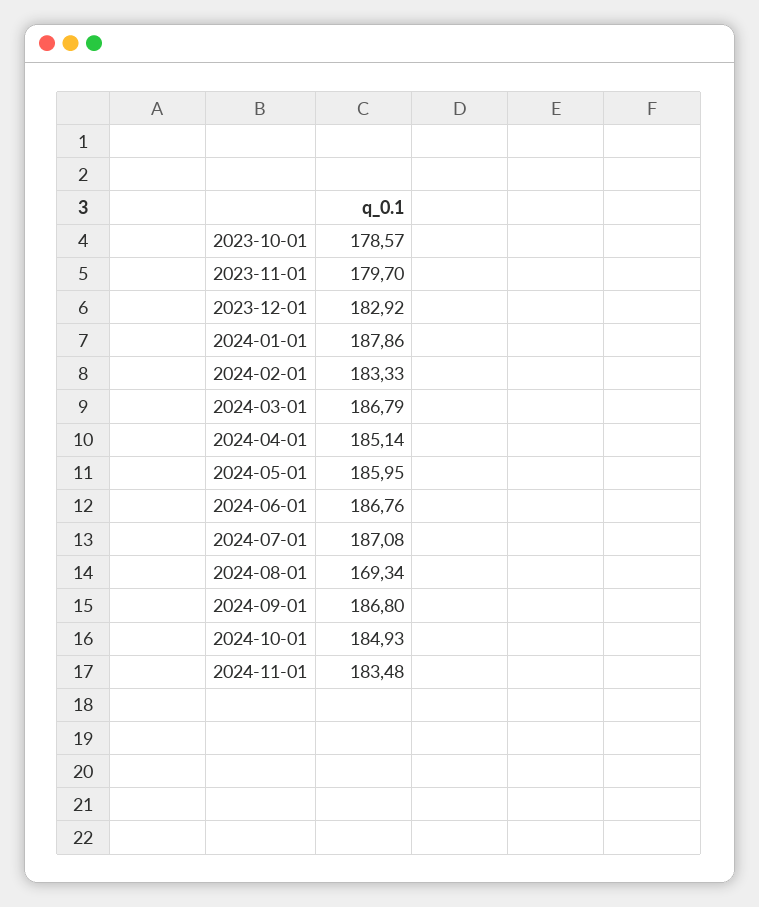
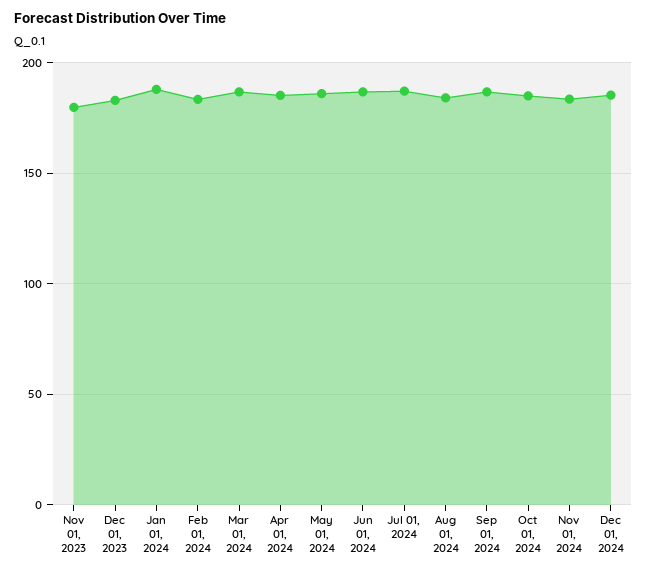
2023-10-01: 178.57 -> none
2024-08-01: 169.34 -> 185
Dec 01, 2024: none -> 185

